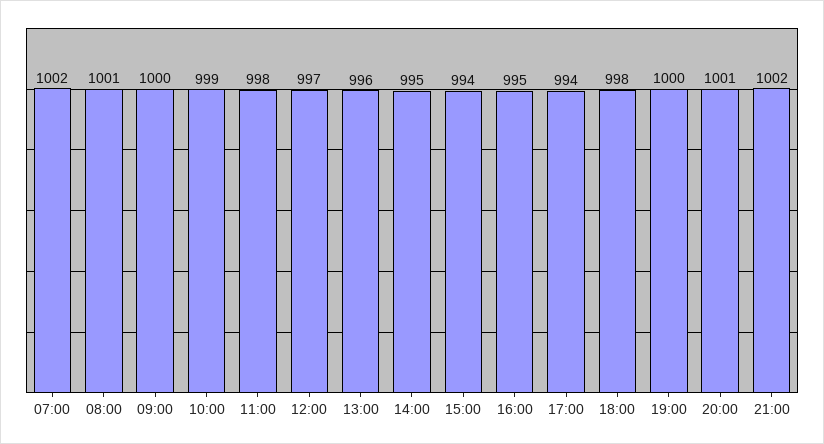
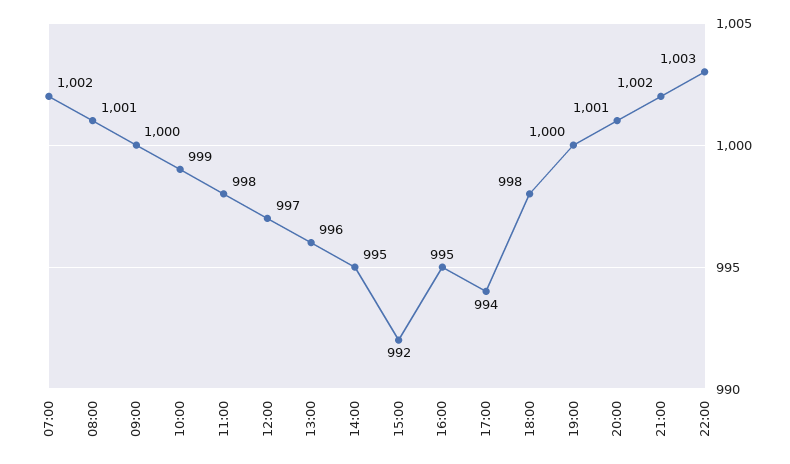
15:00: 994 -> 992
22:00: none -> 1003

